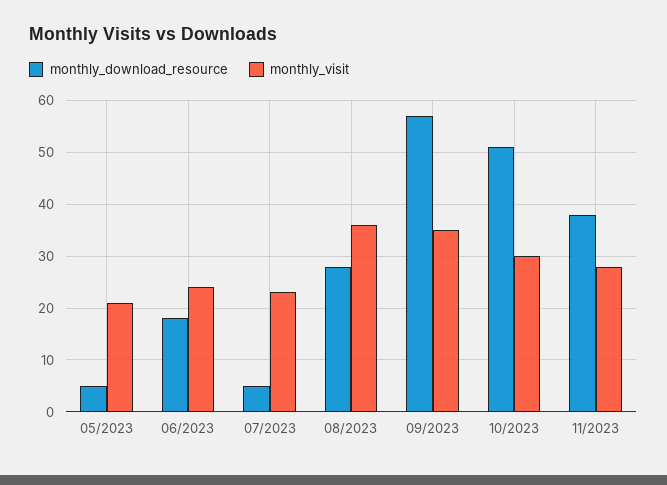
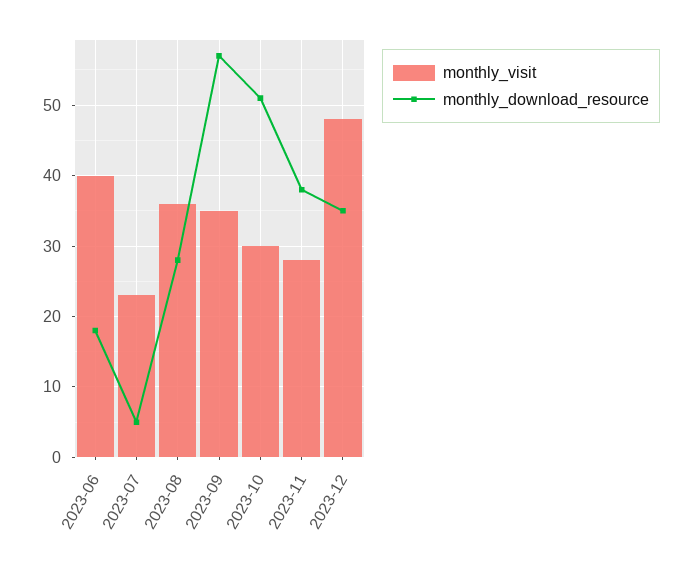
monthly_download_resource, 05/2023: 5 -> none
monthly_visit, 05/2023: 20 -> none
monthly_visit, 06/2023: 25 -> 40
monthly_visit, 2023-12: none -> 48
monthly_download_resource, 2023-12: none -> 35

